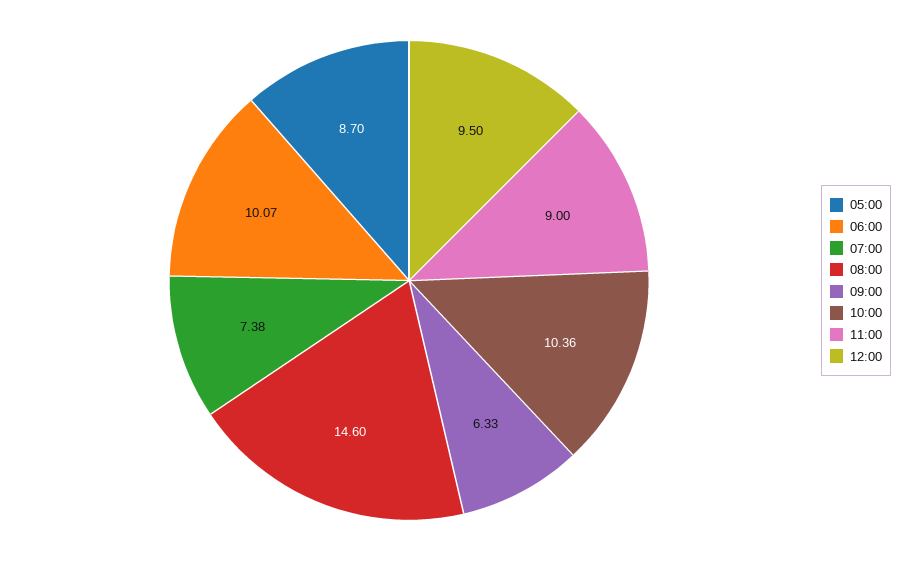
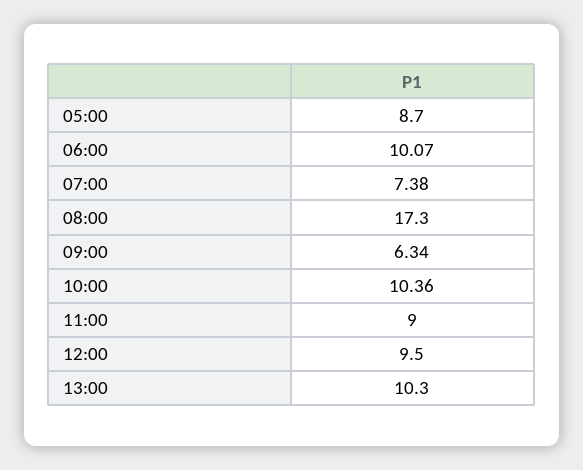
08:00: 14.6 -> 17.3
09:00: 6.33 -> 6.34
13:00: none -> 10.3

